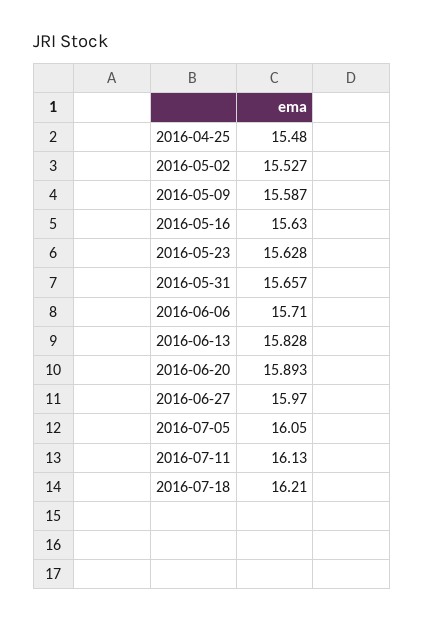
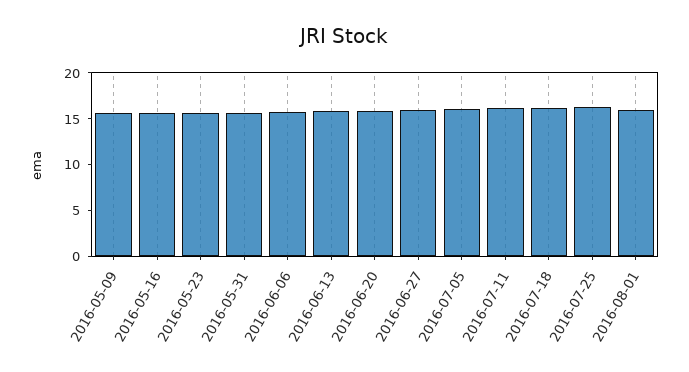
2016-04-25: 15.48 -> none
2016-05-02: 15.527 -> none
2016-07-25: none -> 16
2016-08-01: none -> 16

